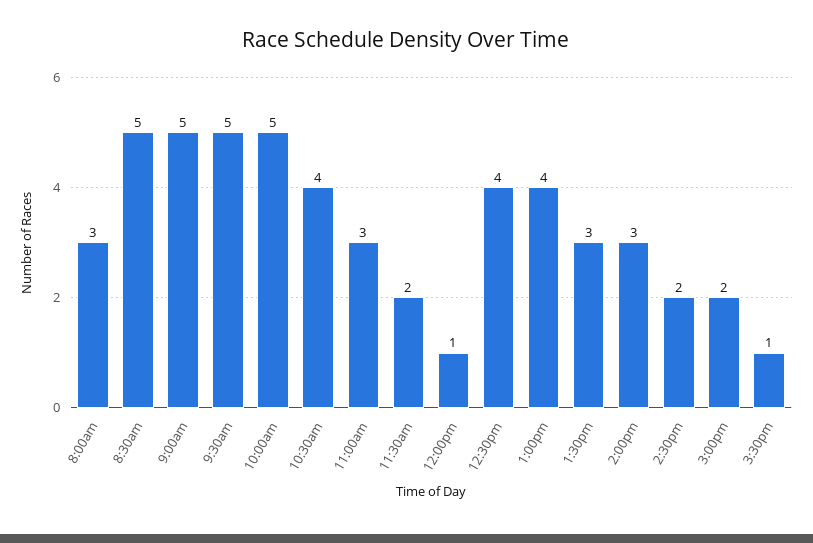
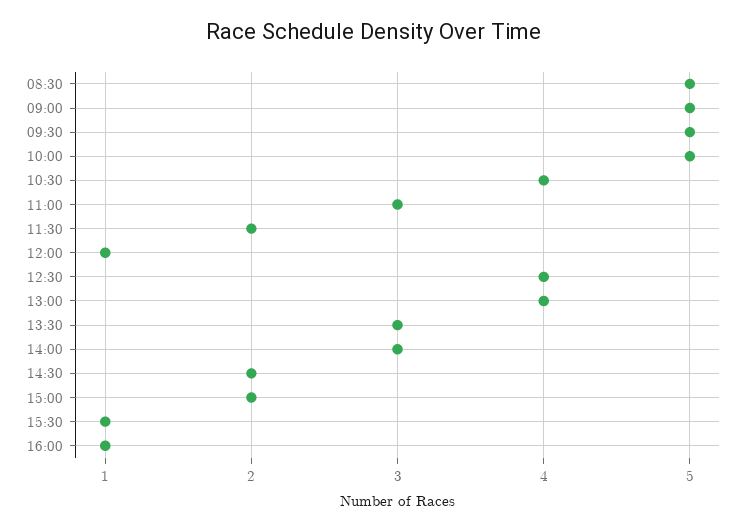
8:00am: 3 -> none
16:00: none -> 1

